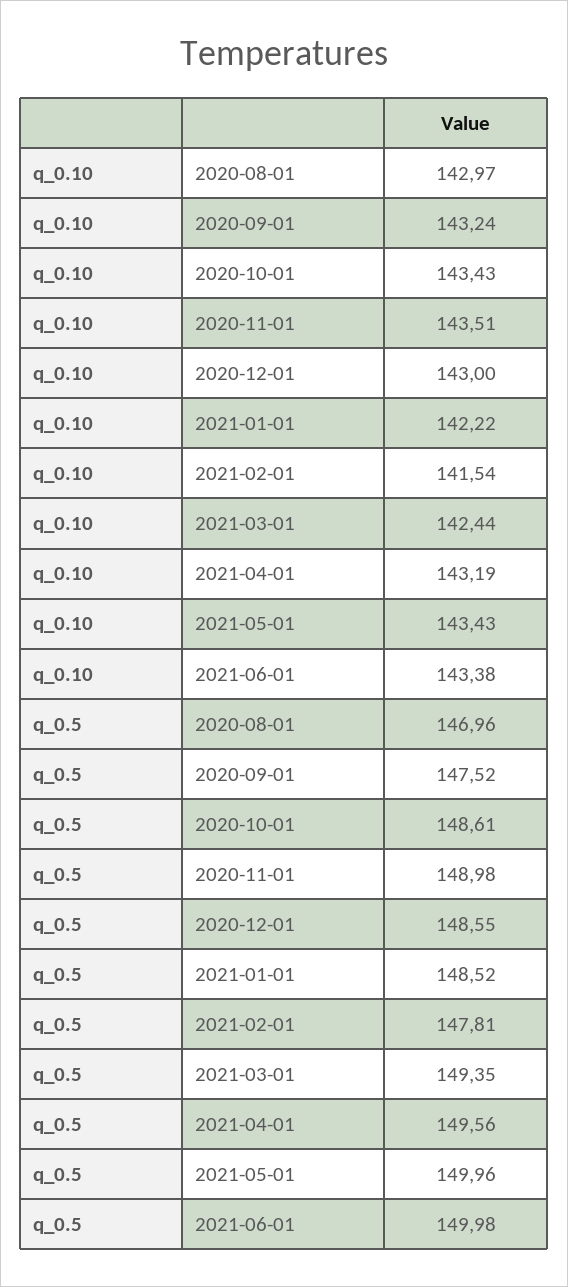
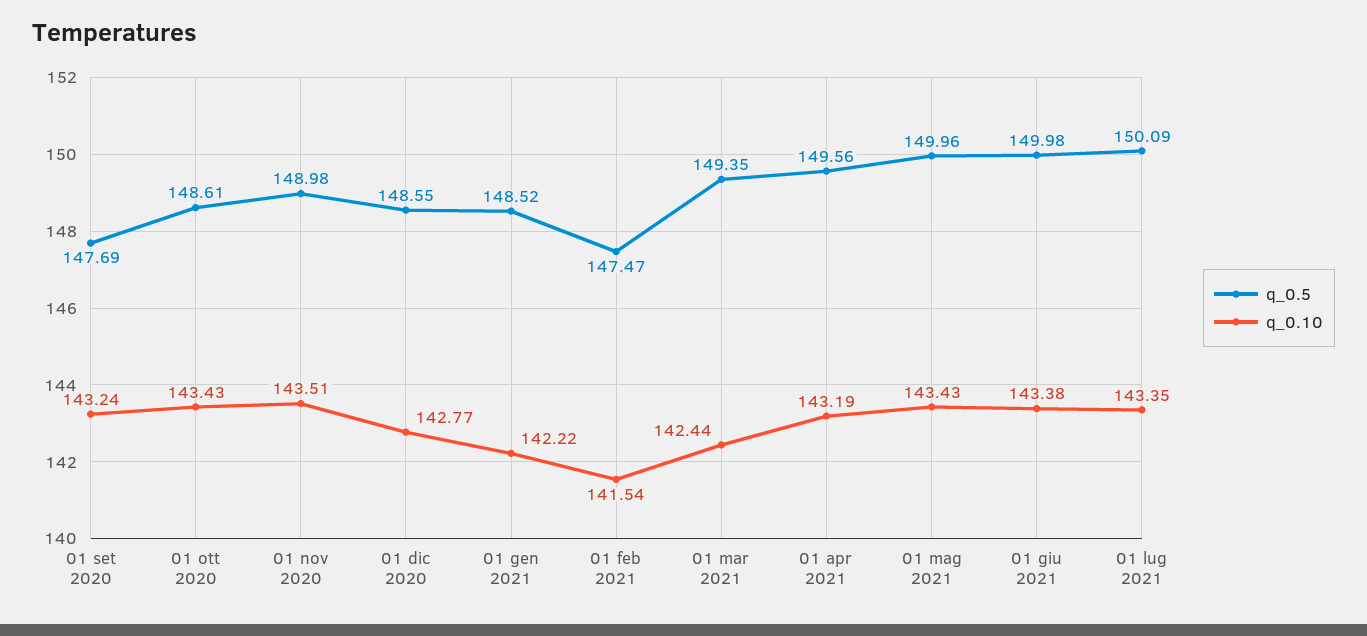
q_0.10, 2020-08-01: 142.97 -> none
q_0.10, 2020-12-01: 143 -> 142.77
q_0.5, 2020-08-01: 146.96 -> none
q_0.5, 2020-09-01: 147.52 -> 147.69
q_0.5, 2021-02-01: 147.81 -> 147.47
q_0.5, 01 lug 2021: none -> 150.09
q_0.10, 01 lug 2021: none -> 143.35

